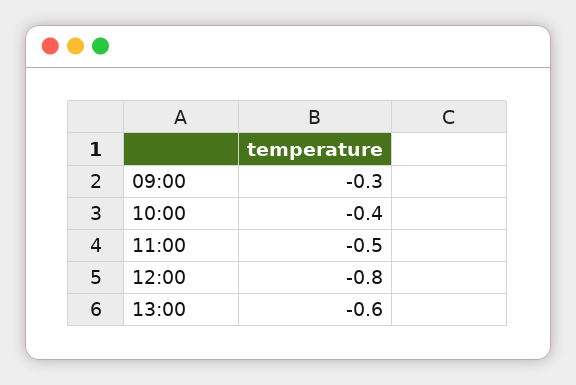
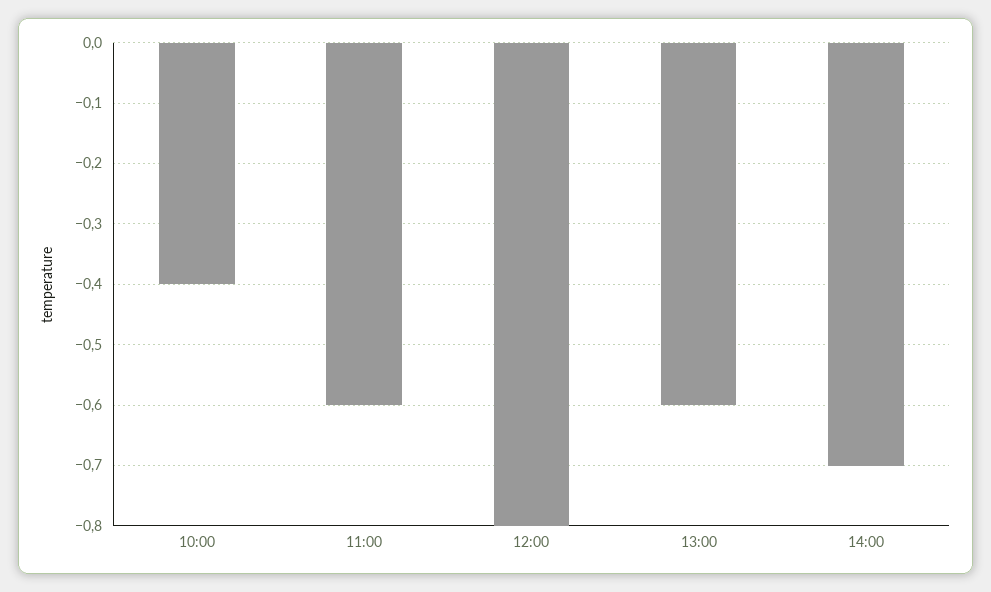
09:00: -0.3 -> none
11:00: -0.5 -> -0.6
14:00: none -> -0.7

